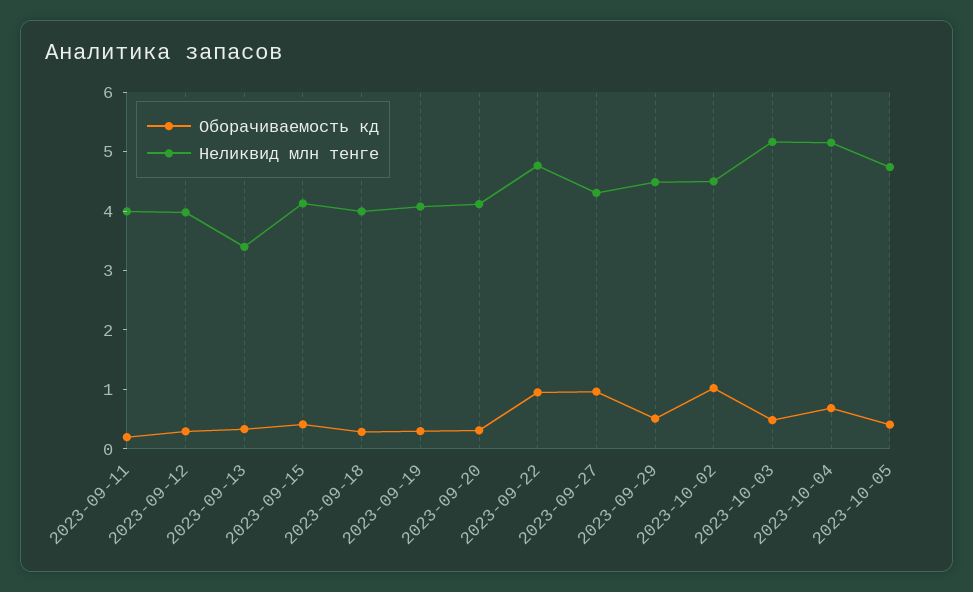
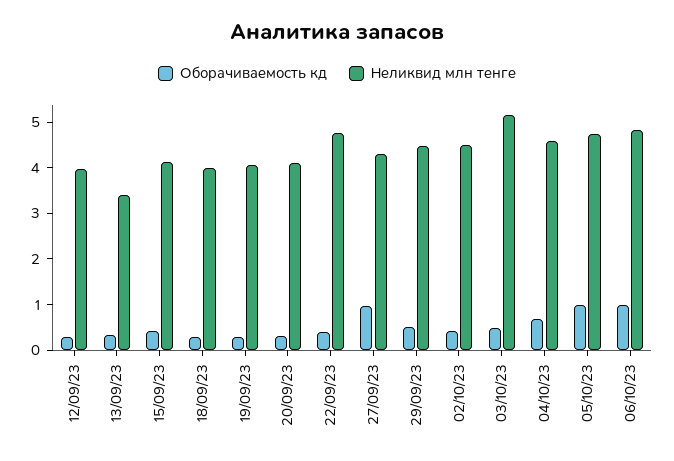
Оборачиваемость кд, 2023-09-11: 0.2 -> none
Неликвид млн тенге, 2023-09-11: 4 -> none
Оборачиваемость кд, 2023-09-22: 1 -> 0.4
Оборачиваемость кд, 2023-10-02: 1 -> 0.4
Неликвид млн тенге, 2023-10-04: 5.2 -> 4.6
Оборачиваемость кд, 2023-10-05: 0.4 -> 1
Оборачиваемость кд, 06/10/23: none -> 1
Неликвид млн тенге, 06/10/23: none -> 4.8

